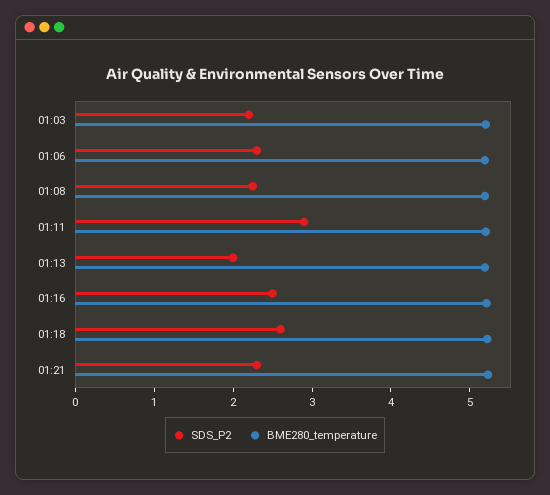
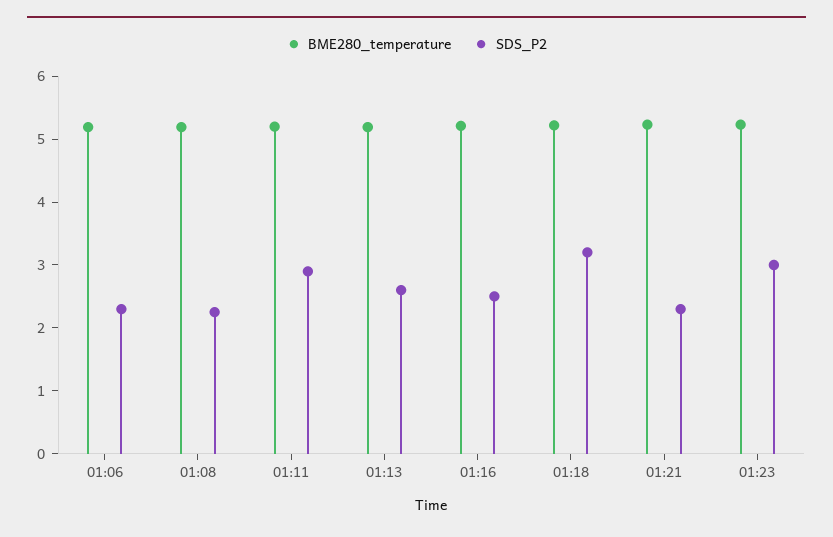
SDS_P2, 01:03: 2.2 -> none
BME280_temperature, 01:03: 5.2 -> none
SDS_P2, 01:13: 2 -> 2.6
SDS_P2, 01:18: 2.6 -> 3.2
BME280_temperature, 01:23: none -> 5.2
SDS_P2, 01:23: none -> 3

